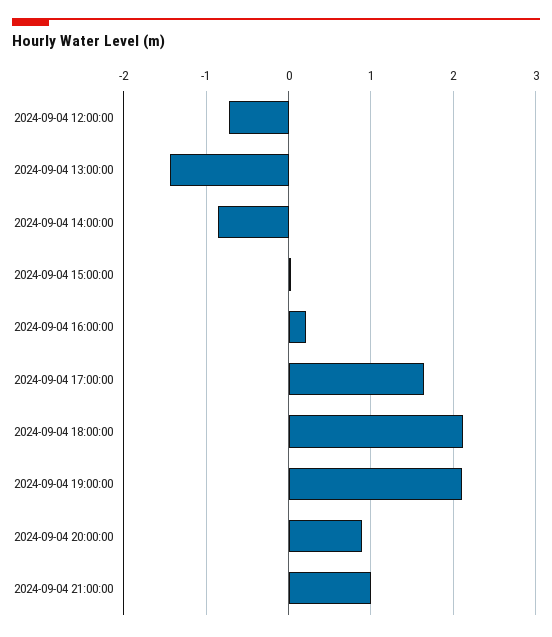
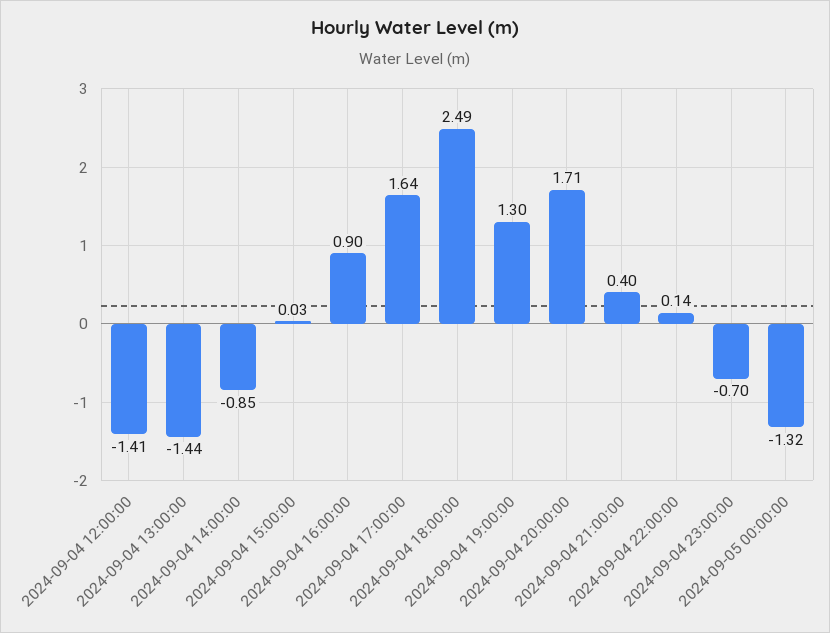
2024-09-04 12:00:00: -0.7 -> -1.41
2024-09-04 16:00:00: 0.2 -> 0.9
2024-09-04 18:00:00: 2.1 -> 2.49
2024-09-04 19:00:00: 2.1 -> 1.3
2024-09-04 20:00:00: 0.9 -> 1.71
2024-09-04 21:00:00: 1 -> 0.4
2024-09-04 22:00:00: none -> 0.14
2024-09-04 23:00:00: none -> -0.7
2024-09-05 00:00:00: none -> -1.32

